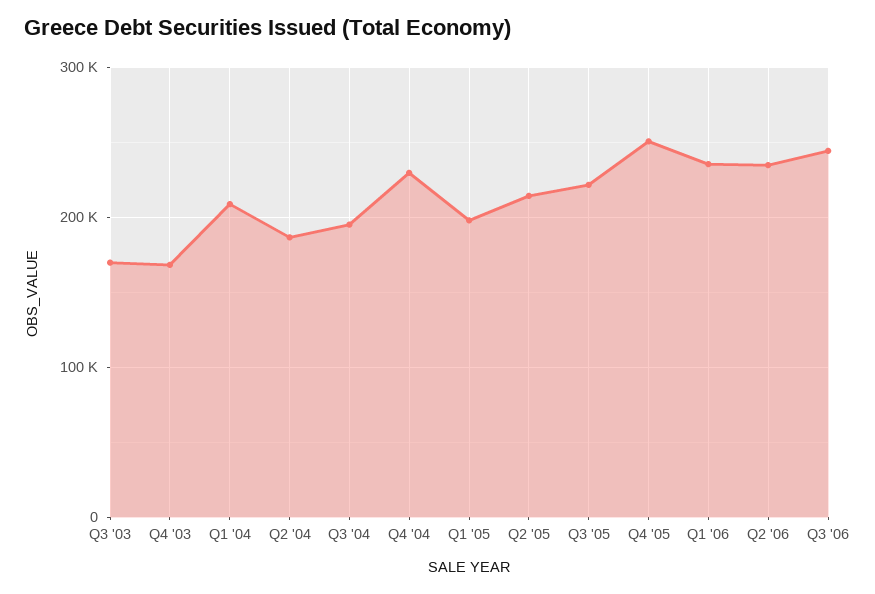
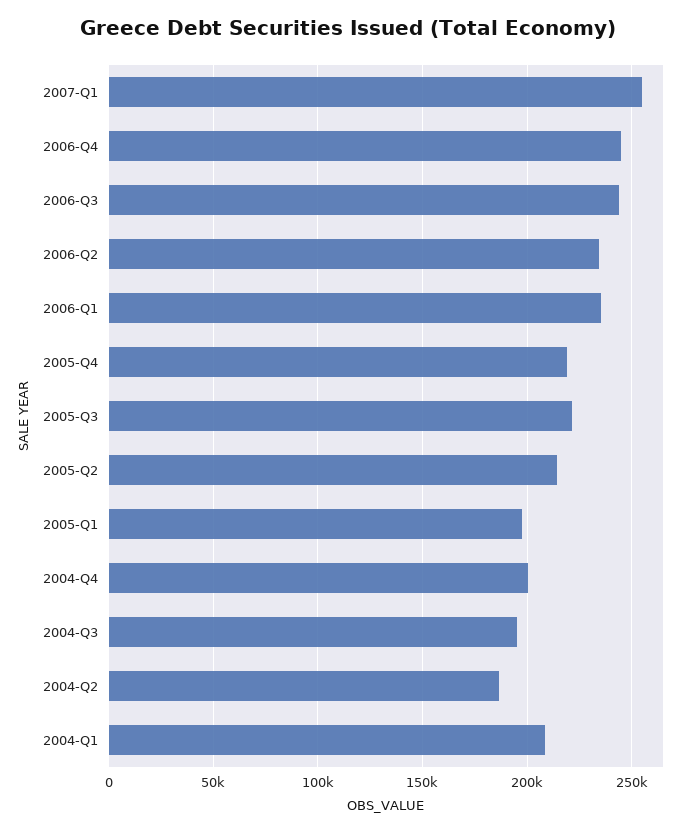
Q3 '03: 170000 -> none
Q4 '03: 170000 -> none
Q4 '04: 230000 -> 200000
Q4 '05: 250000 -> 220000
2007-Q1: none -> 255000
2006-Q4: none -> 245000

